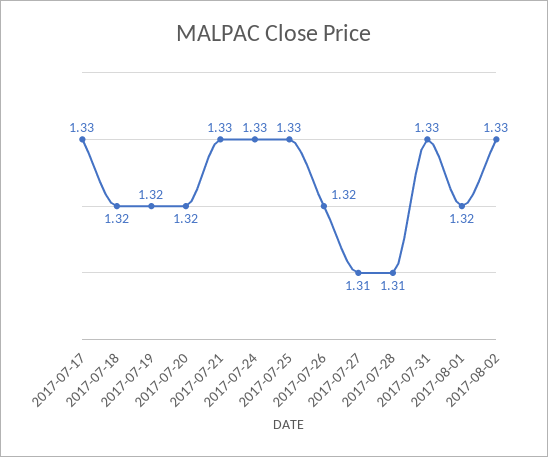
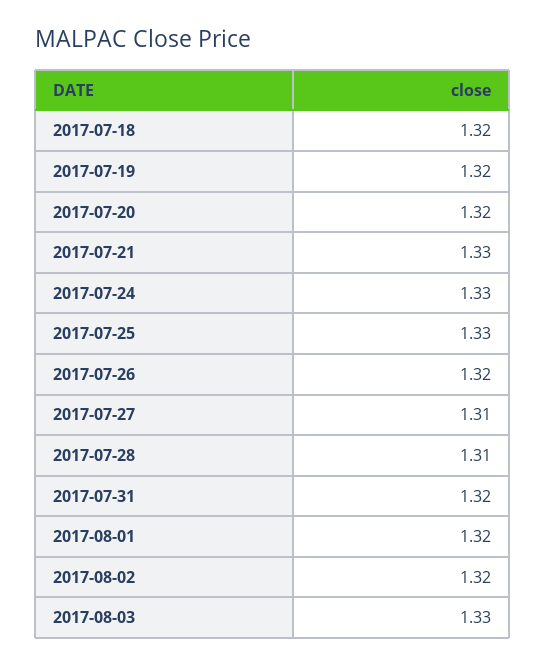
2017-07-17: 1.33 -> none
2017-07-31: 1.33 -> 1.32
2017-08-02: 1.33 -> 1.32
2017-08-03: none -> 1.33

